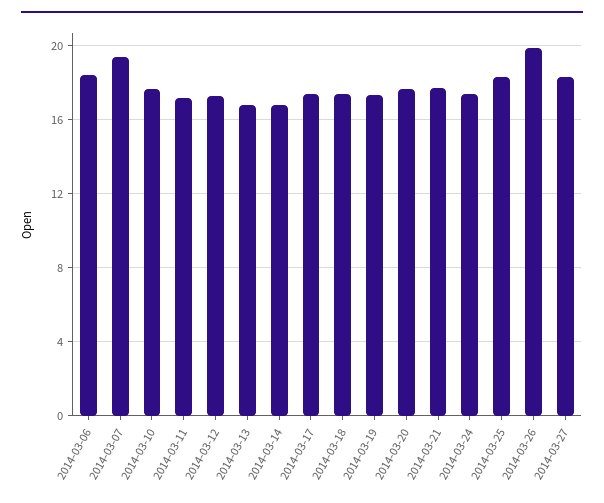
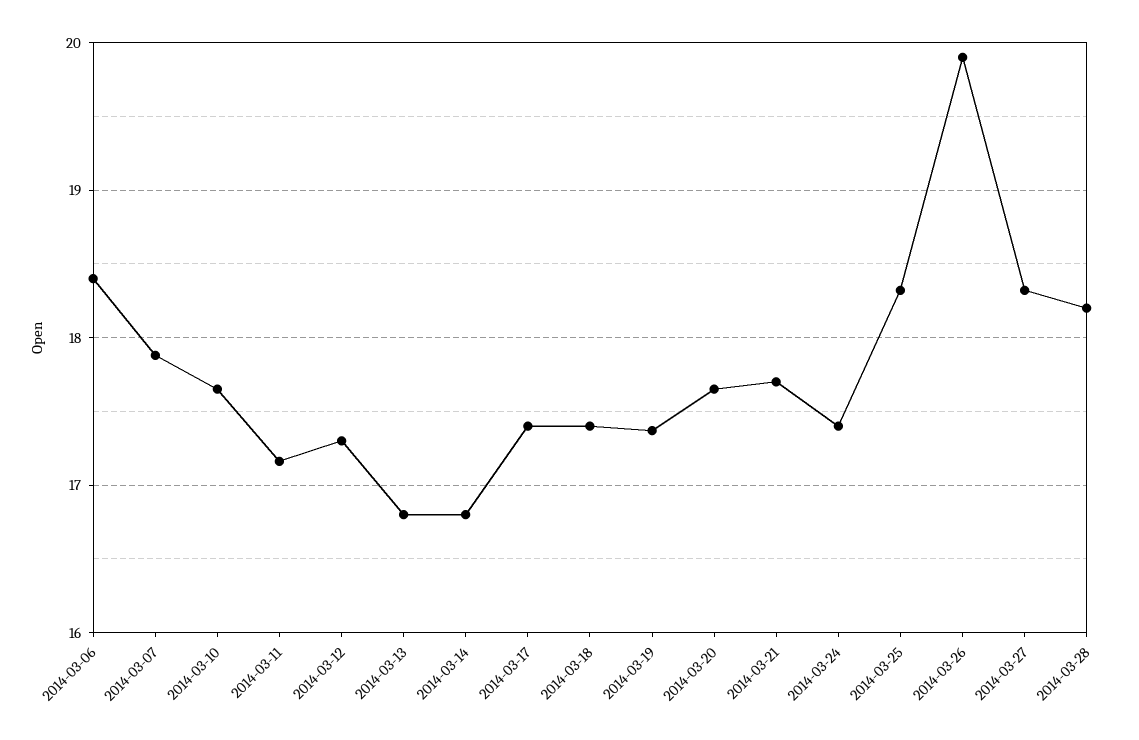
2014-03-07: 19.5 -> 17.9
2014-03-28: none -> 18.2

